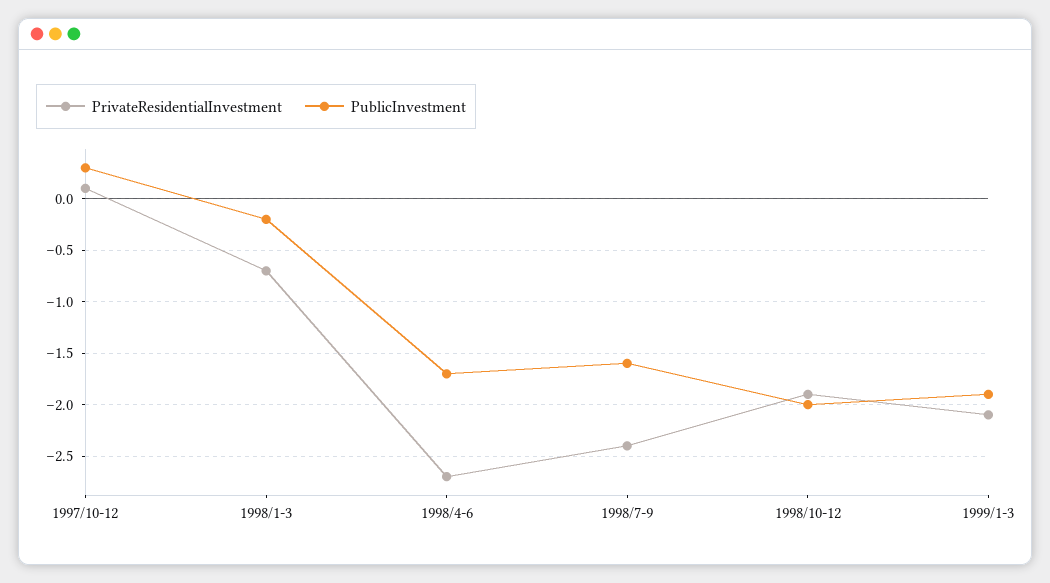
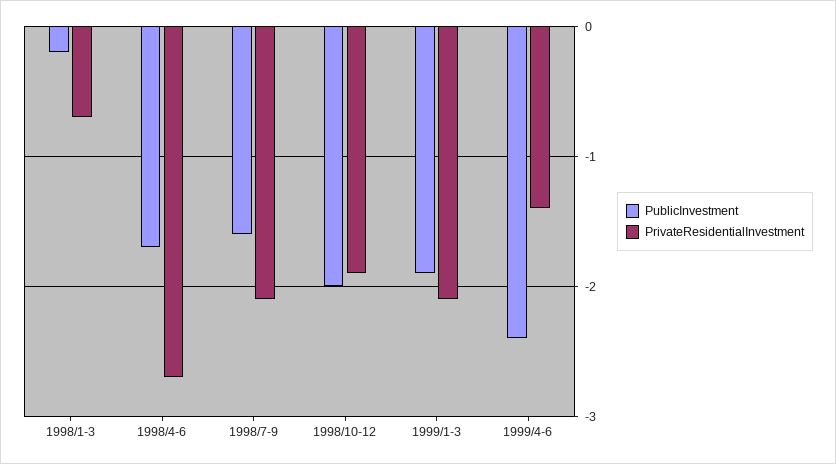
PrivateResidentialInvestment, 1997/10-12: 0.1 -> none
PublicInvestment, 1997/10-12: 0.3 -> none
PrivateResidentialInvestment, 1998/7-9: -2.4 -> -2.1
PublicInvestment, 1999/4-6: none -> -2.4
PrivateResidentialInvestment, 1999/4-6: none -> -1.4

